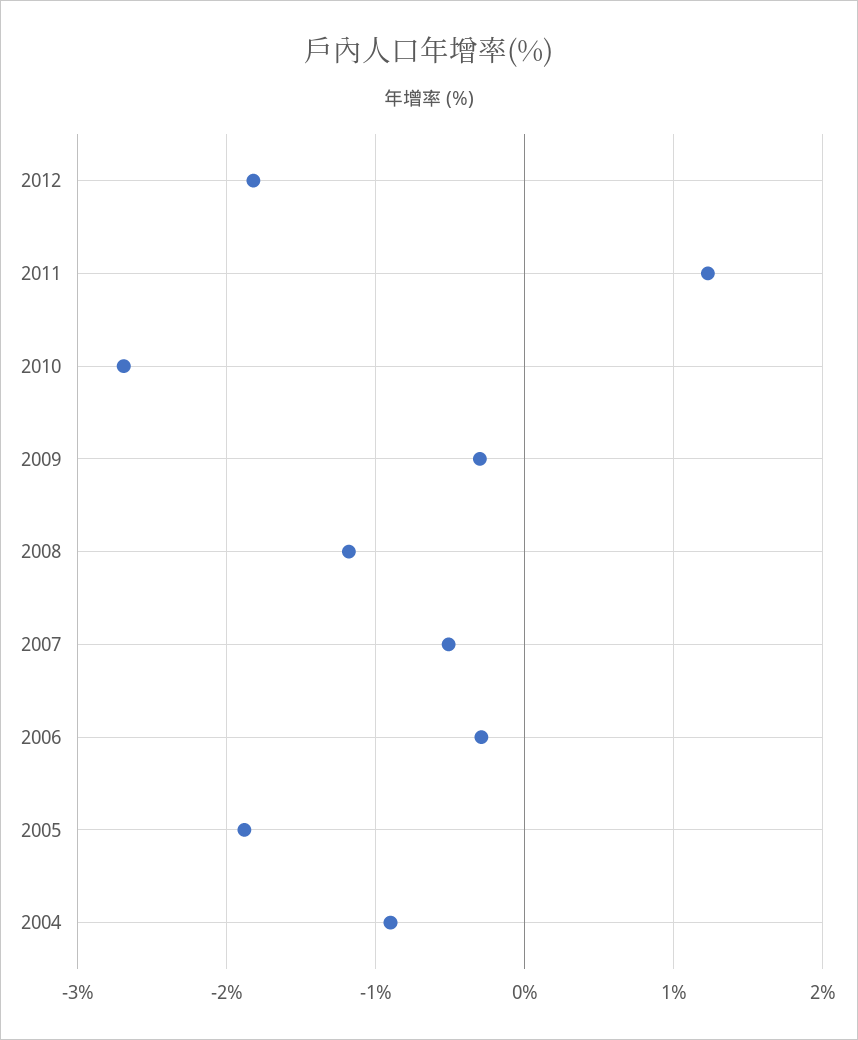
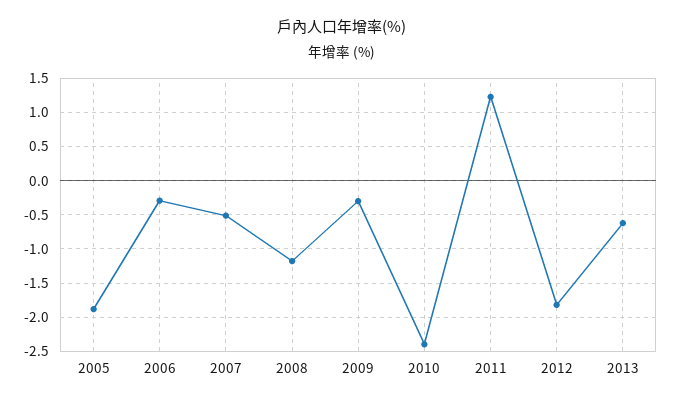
2010: -2.7 -> -2.4
2004: -0.9 -> none
2013: none -> -0.6

